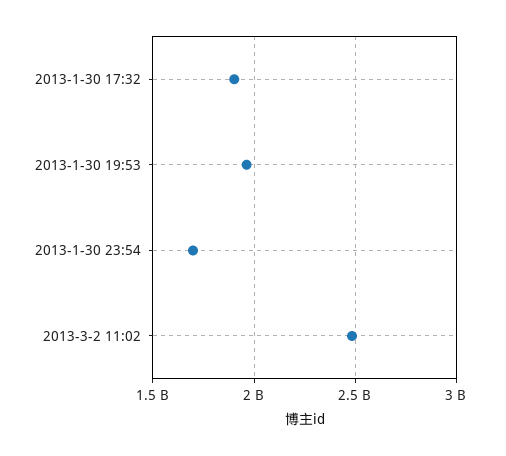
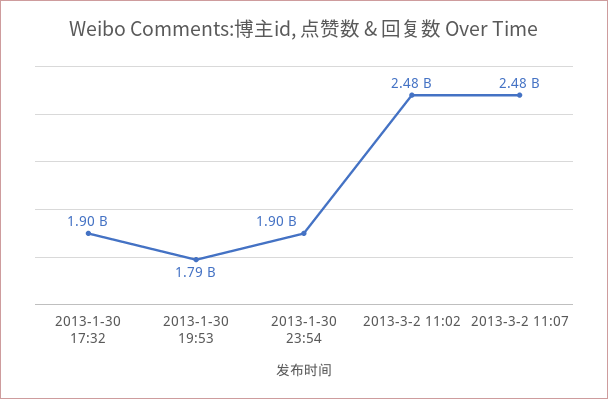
2013-1-30 19:53: 1950000000 -> 1790000000
2013-1-30 23:54: 1700000000 -> 1900000000
2013-3-2 11:07: none -> 2480000000

